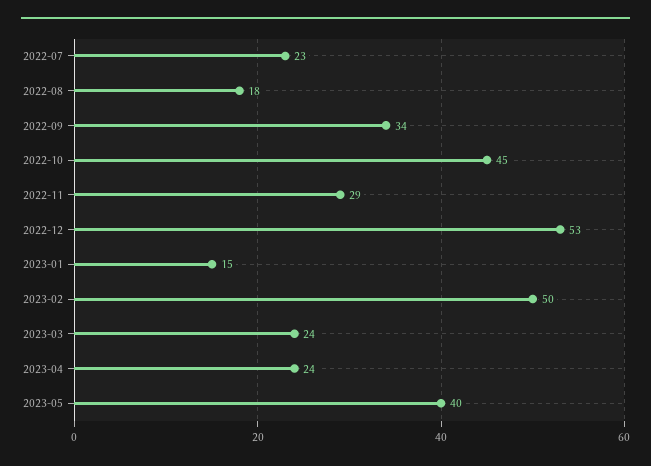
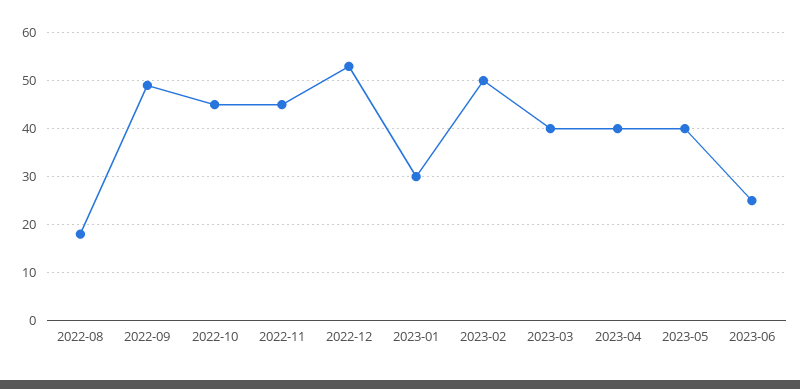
2022-07: 23 -> none
2022-09: 34 -> 50
2022-11: 29 -> 45
2023-01: 15 -> 30
2023-03: 24 -> 40
2023-04: 24 -> 40
2023-06: none -> 25

